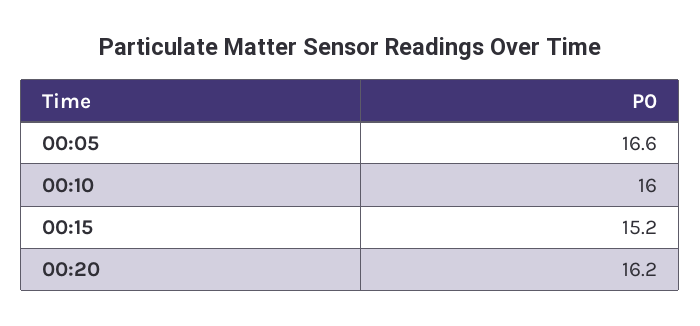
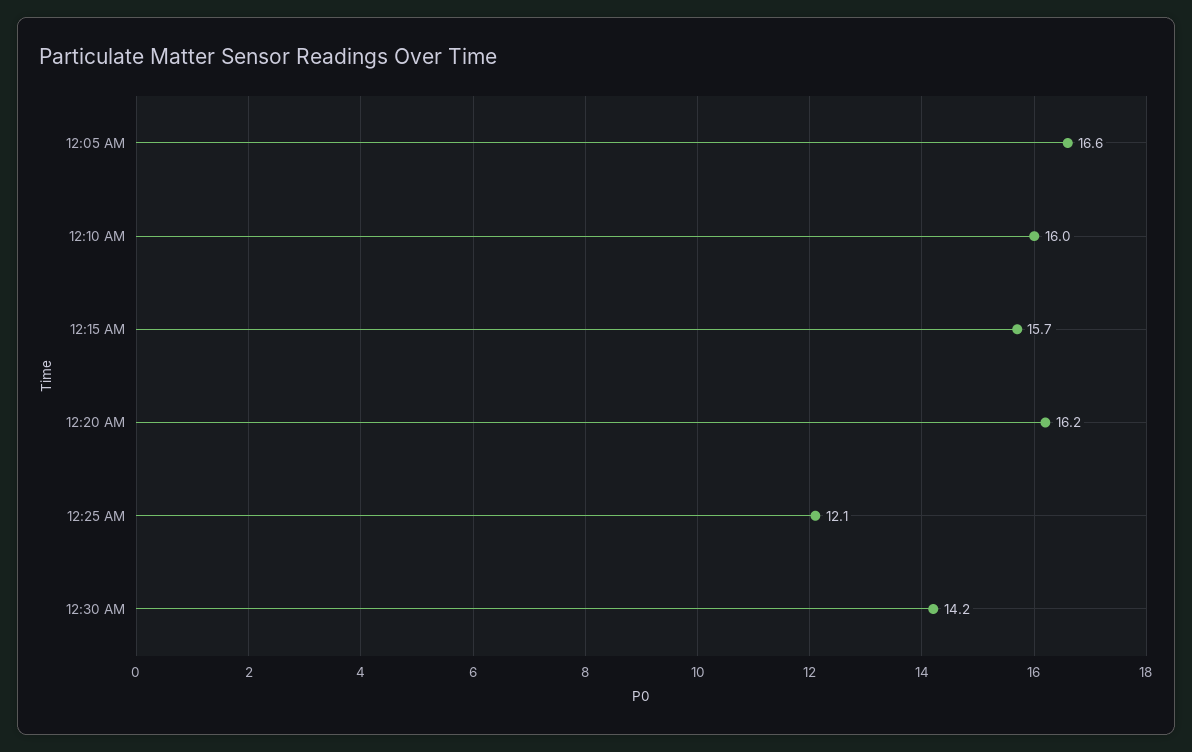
00:15: 15.2 -> 15.7
12:25 AM: none -> 12.1
12:30 AM: none -> 14.2

